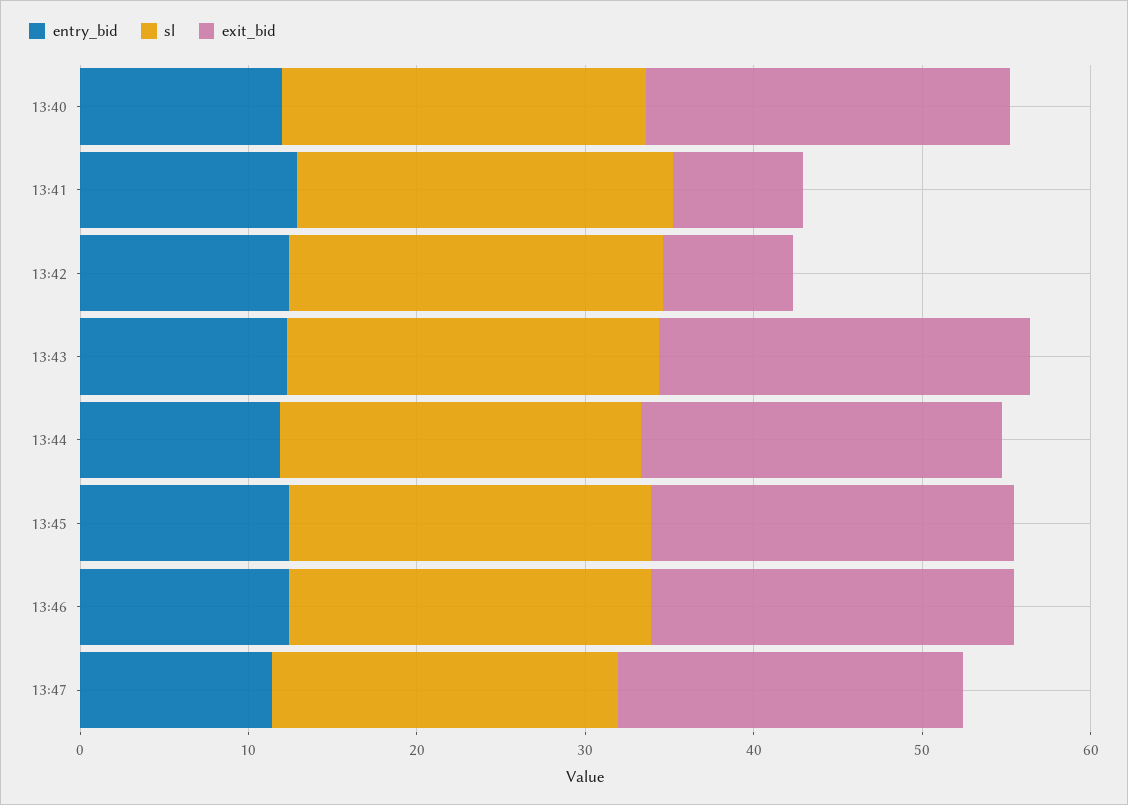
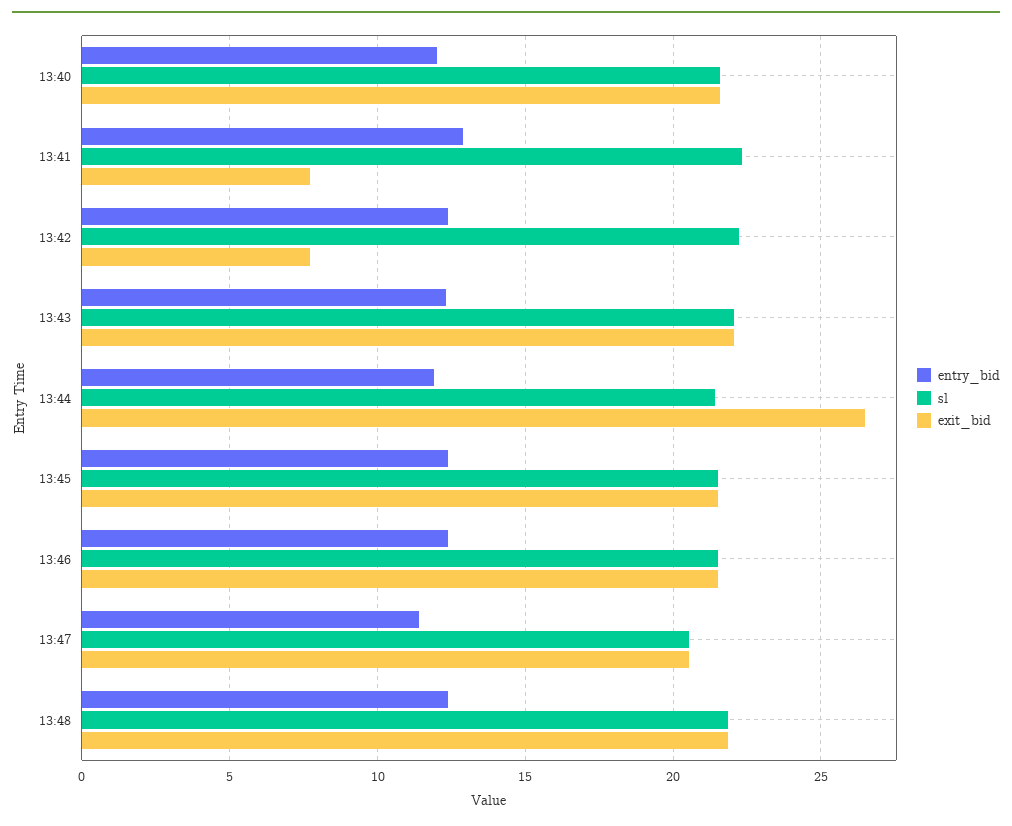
exit_bid, 13:44: 22 -> 26.5
entry_bid, 13:48: none -> 12.5
sl, 13:48: none -> 22
exit_bid, 13:48: none -> 22

